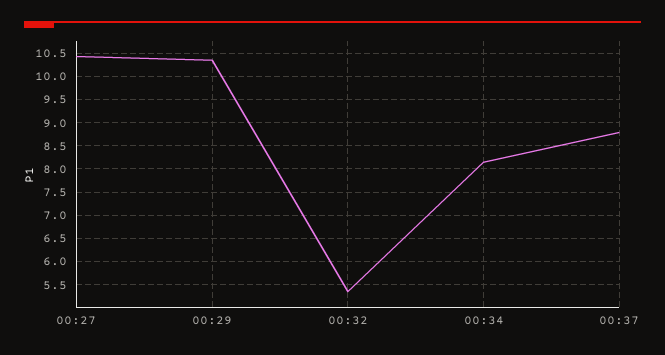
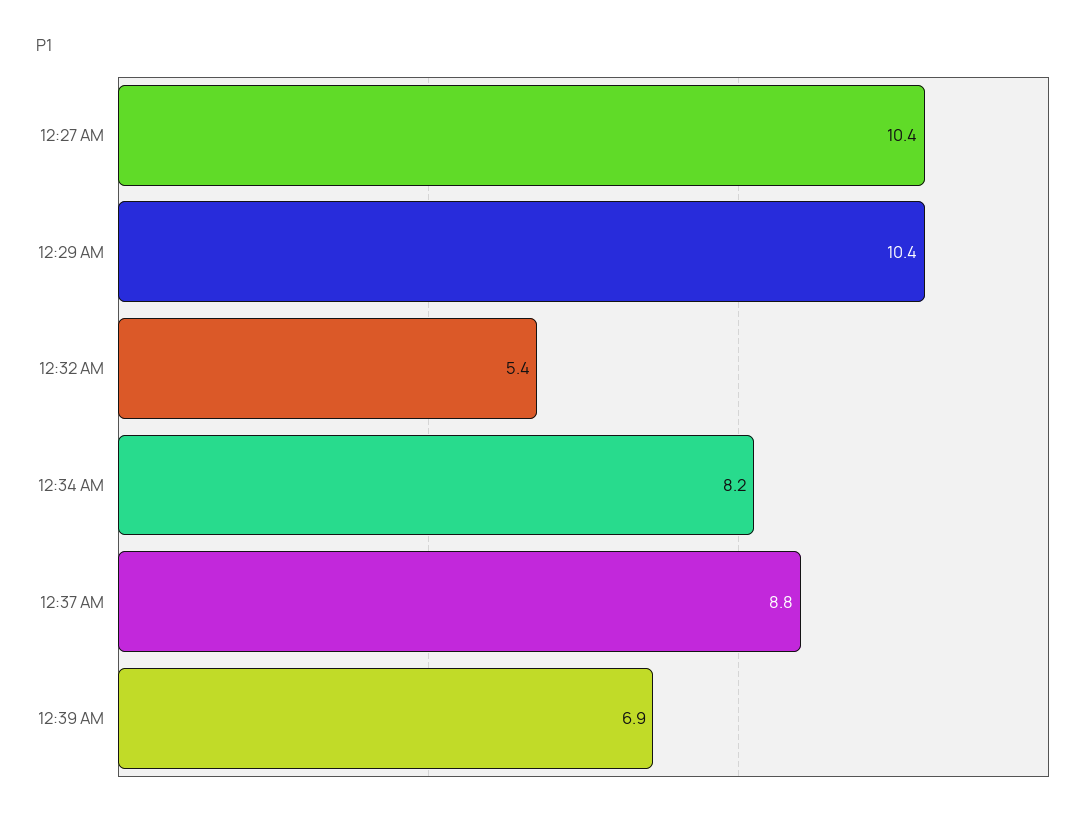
12:39 AM: none -> 6.9

